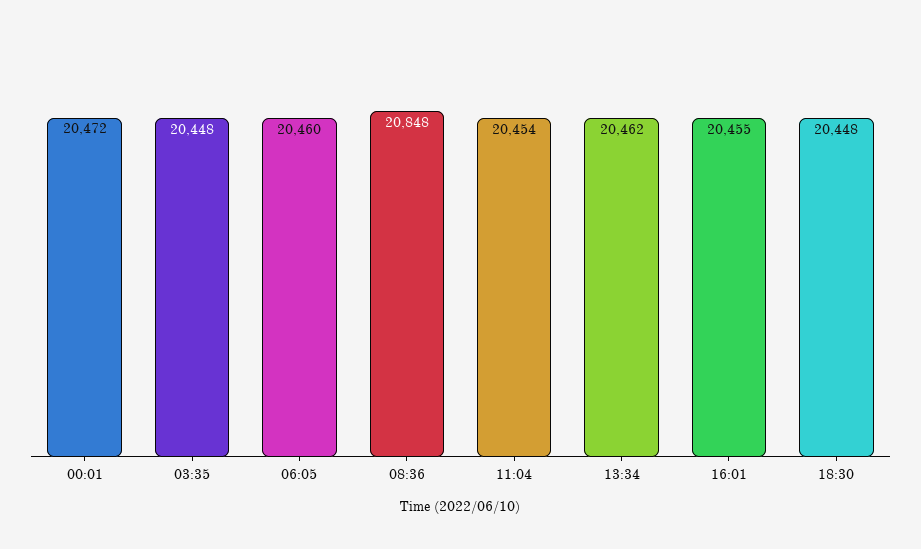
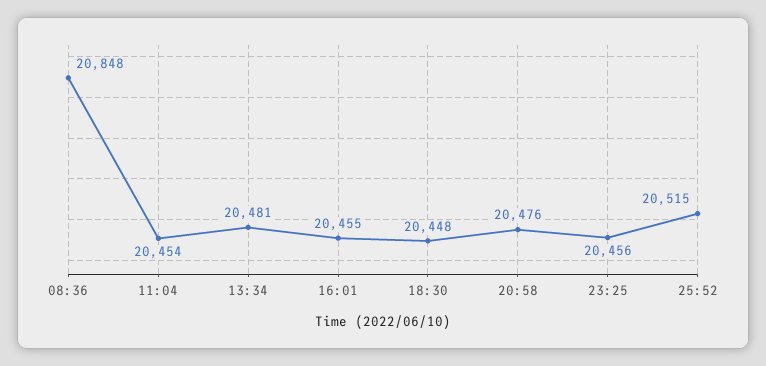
00:01: 20472 -> none
03:35: 20448 -> none
06:05: 20460 -> none
13:34: 20462 -> 20481
20:58: none -> 20476
23:25: none -> 20456
25:52: none -> 20515

